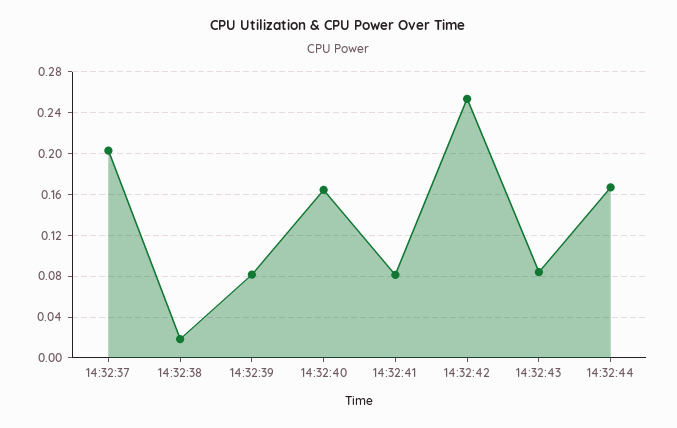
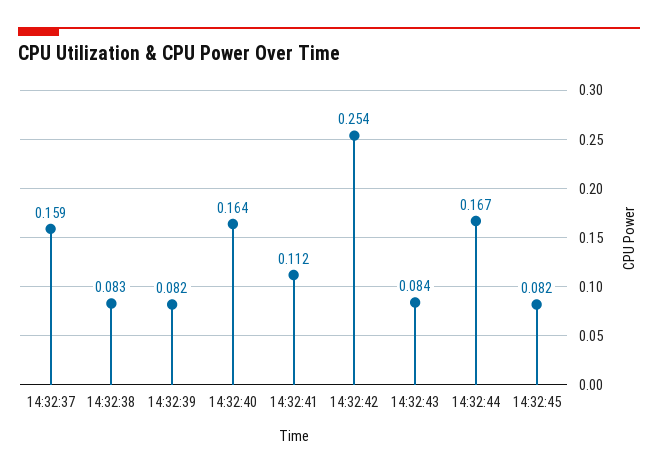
14:32:37: 0.2 -> 0.159
14:32:38: 0.02 -> 0.083
14:32:41: 0.08 -> 0.112
14:32:45: none -> 0.082

